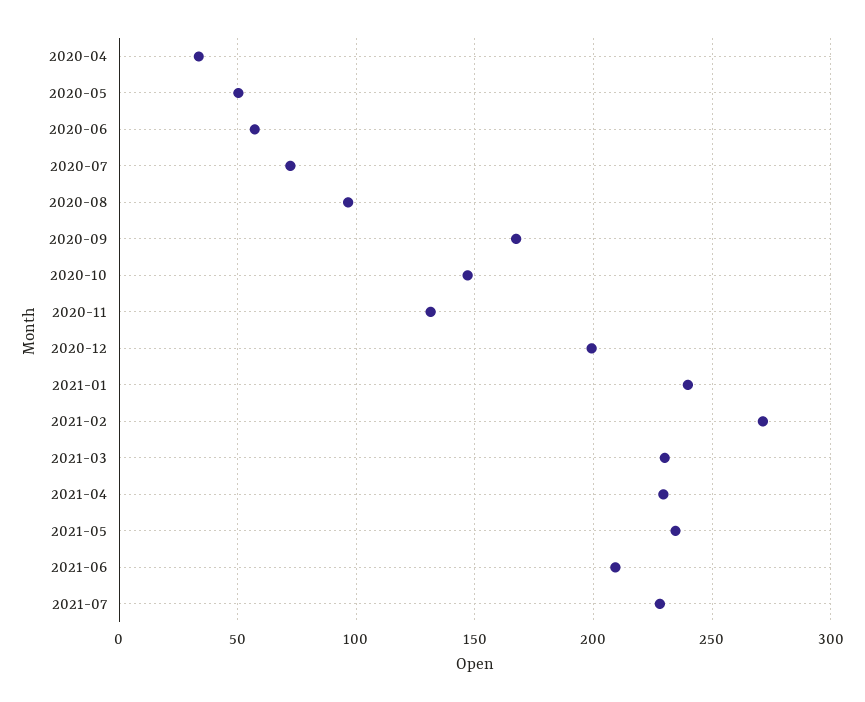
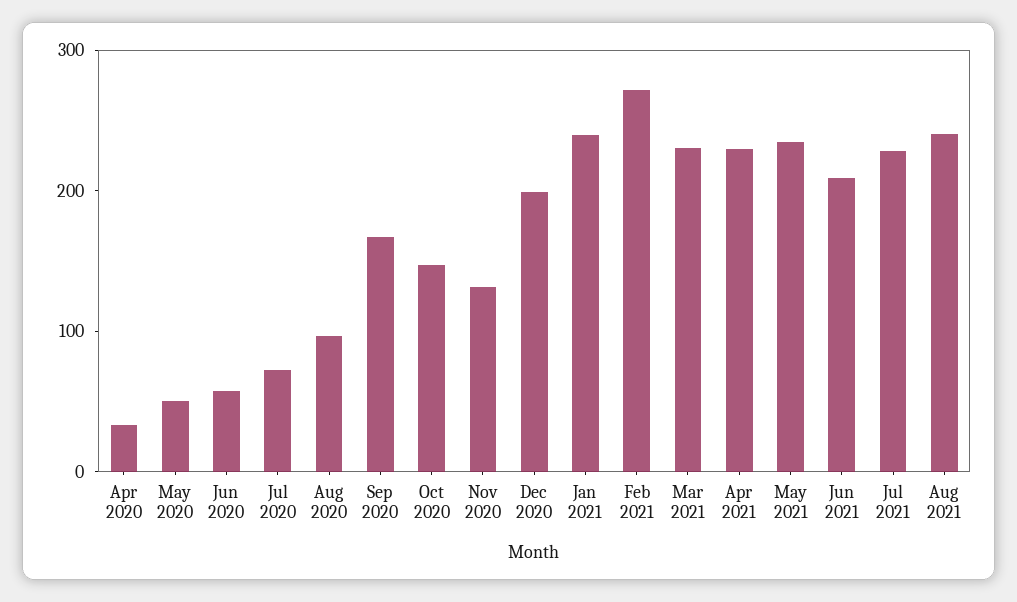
Aug 2021: none -> 240

